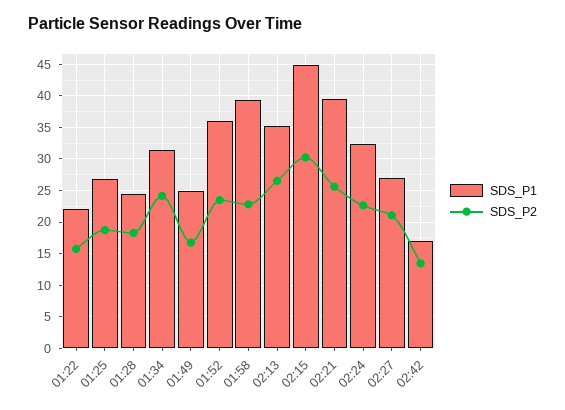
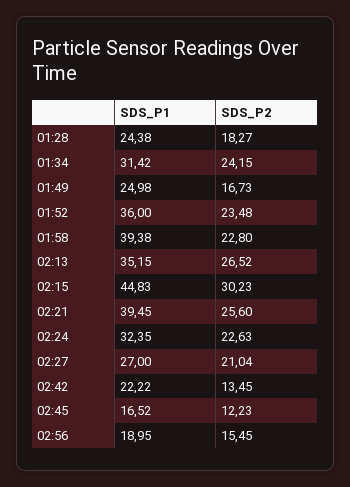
SDS_P1, 01:22: 22 -> none
SDS_P2, 01:22: 16 -> none
SDS_P1, 01:25: 27 -> none
SDS_P2, 01:25: 19 -> none
SDS_P1, 02:42: 17 -> 22.22
SDS_P1, 02:45: none -> 16.52
SDS_P2, 02:45: none -> 12.23
SDS_P1, 02:56: none -> 18.95
SDS_P2, 02:56: none -> 15.45

